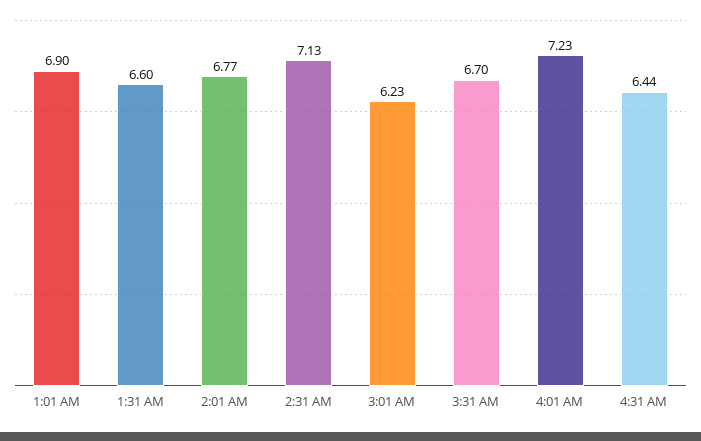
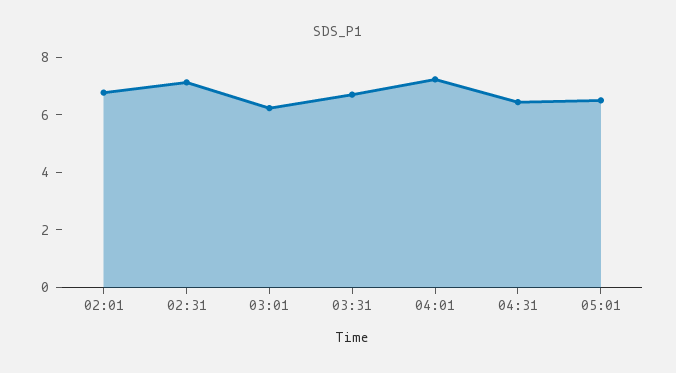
1:01 AM: 6.9 -> none
1:31 AM: 6.6 -> none
05:01: none -> 6.5

